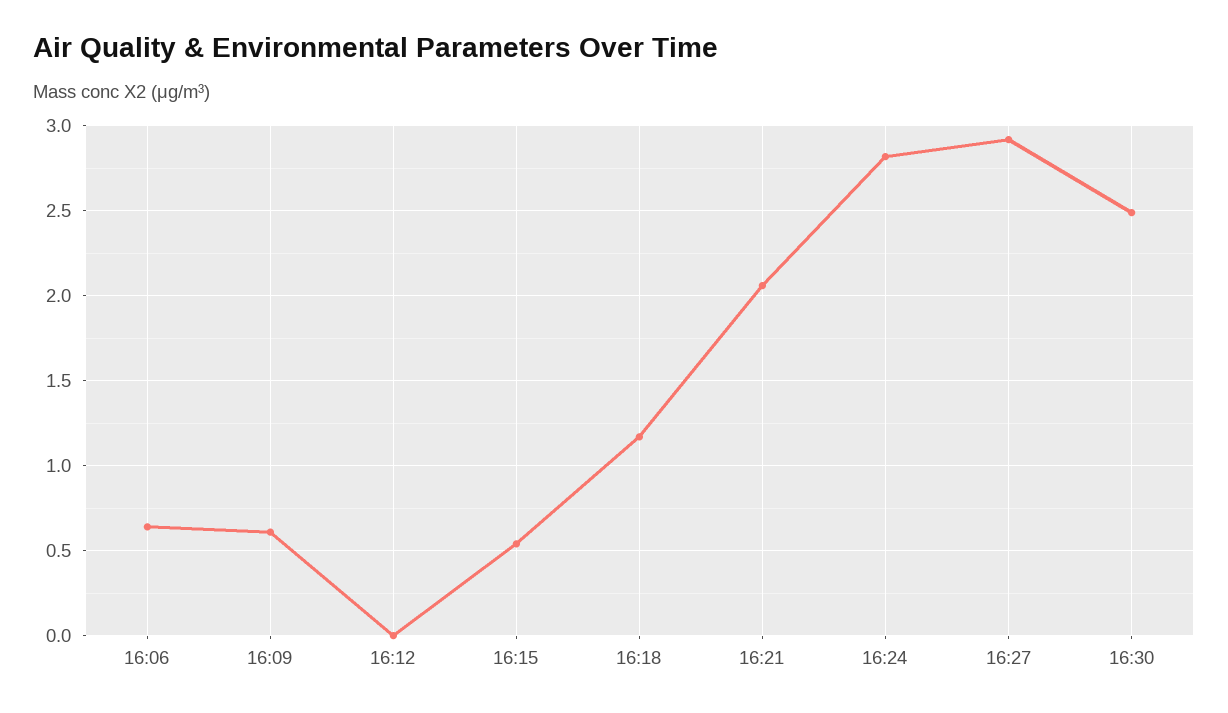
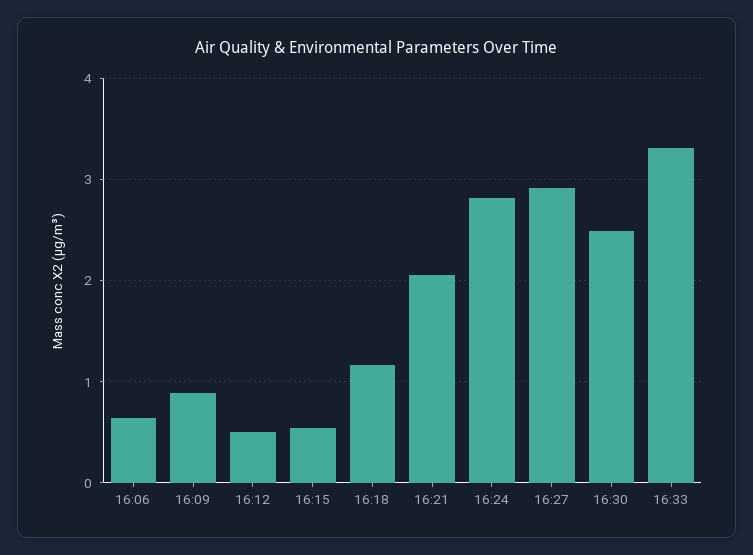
16:09: 0.6 -> 0.9
16:12: 0 -> 0.5
16:33: none -> 3.3

